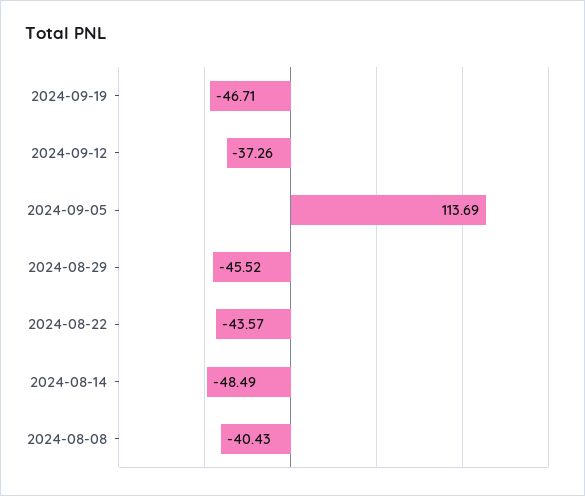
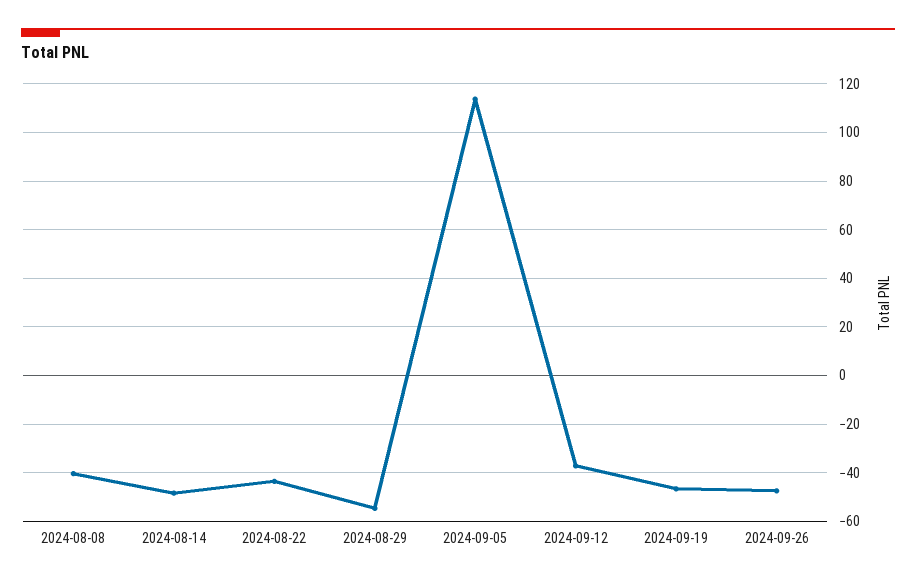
2024-08-29: -45.52 -> -55
2024-09-26: none -> -47.5

